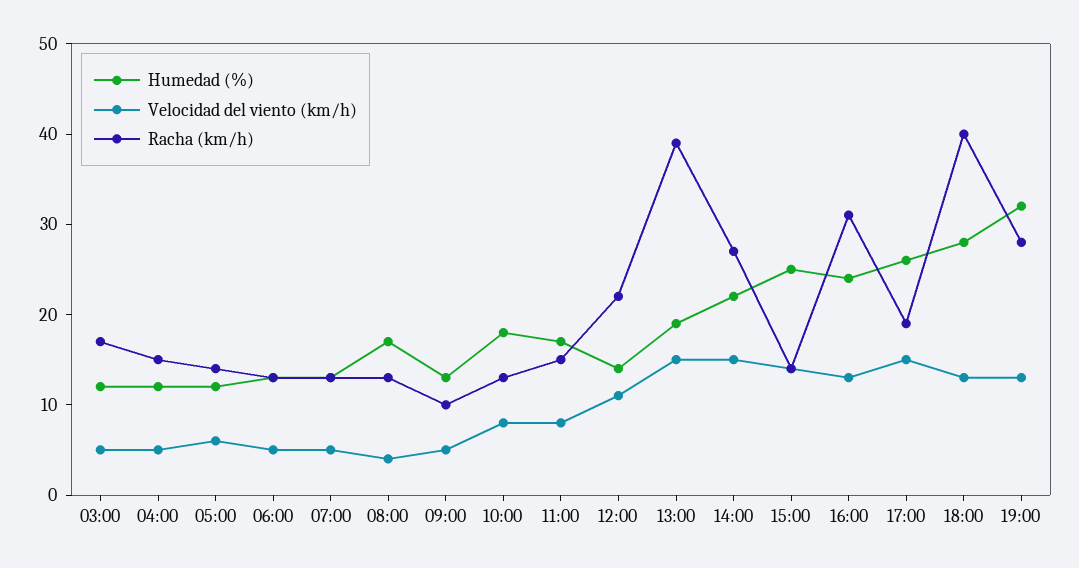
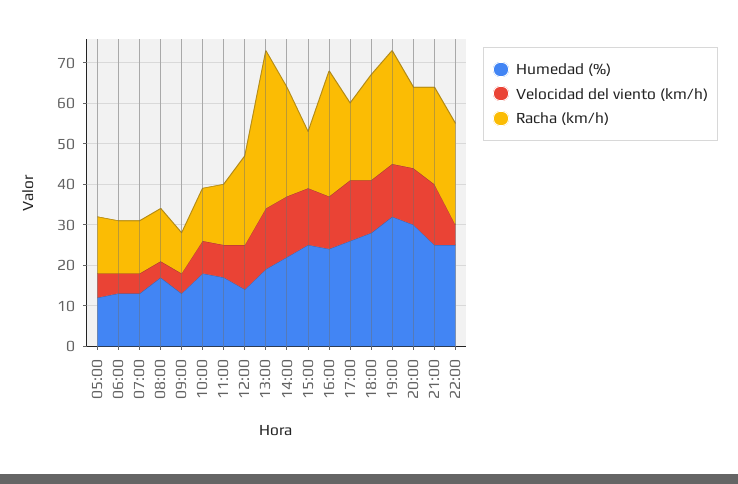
Humedad (%), 03:00: 12 -> none
Velocidad del viento (km/h), 03:00: 5 -> none
Racha (km/h), 03:00: 17 -> none
Humedad (%), 04:00: 12 -> none
Velocidad del viento (km/h), 04:00: 5 -> none
Racha (km/h), 04:00: 15 -> none
Racha (km/h), 18:00: 40 -> 25
Humedad (%), 20:00: none -> 30
Velocidad del viento (km/h), 20:00: none -> 15
Racha (km/h), 20:00: none -> 20
Humedad (%), 21:00: none -> 25
Velocidad del viento (km/h), 21:00: none -> 15
Racha (km/h), 21:00: none -> 25
Humedad (%), 22:00: none -> 25
Velocidad del viento (km/h), 22:00: none -> 5
Racha (km/h), 22:00: none -> 25

